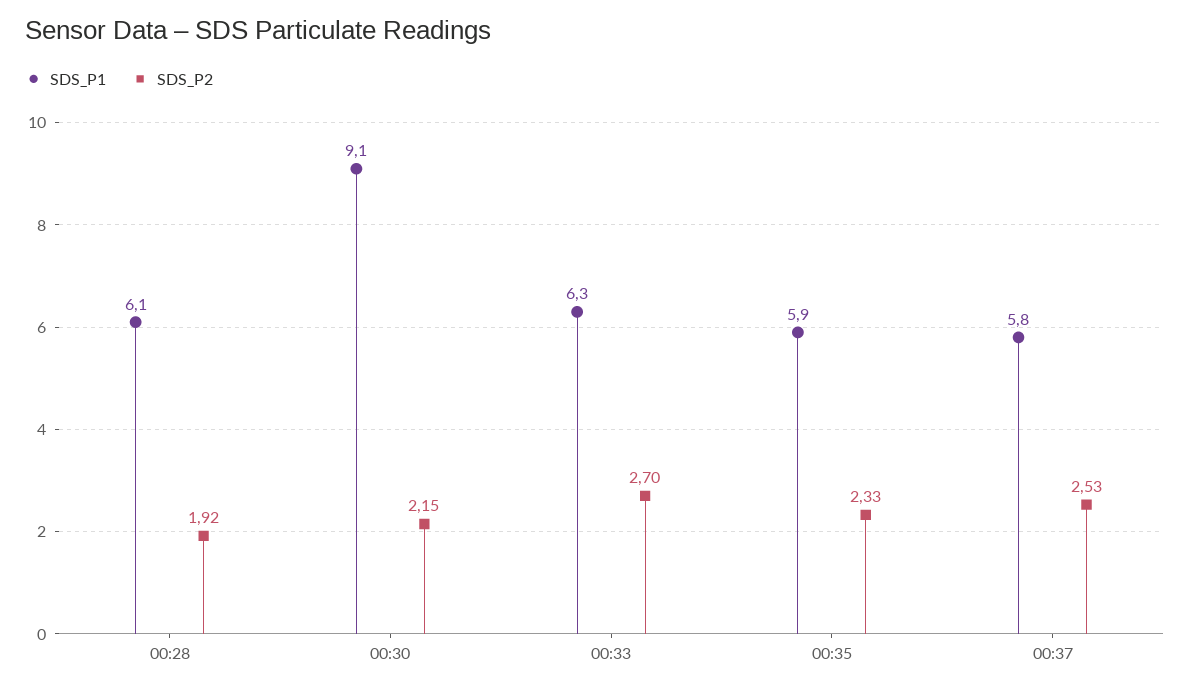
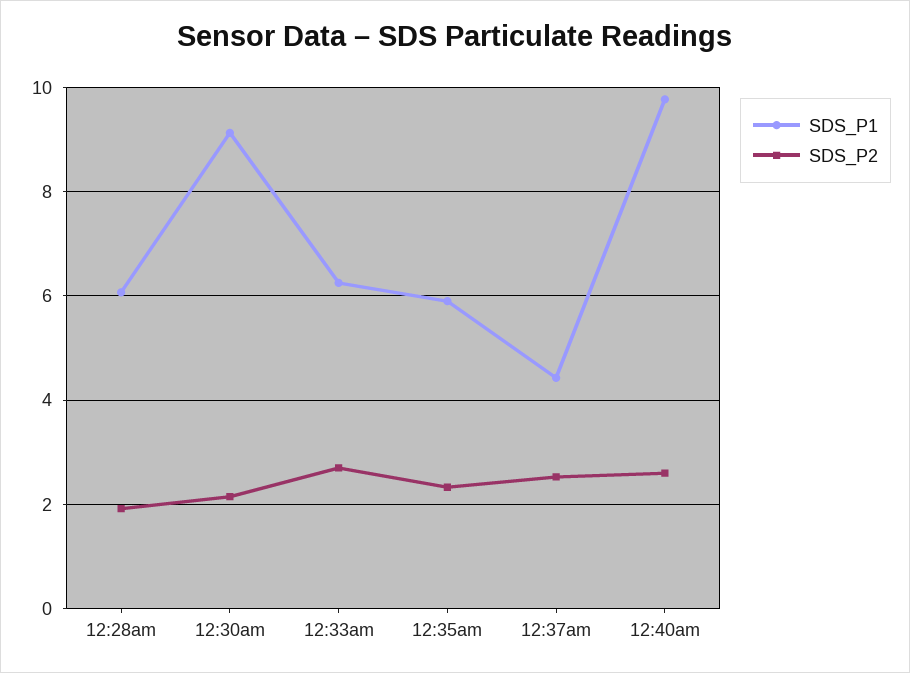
SDS_P1, 00:37: 5.8 -> 4.4
SDS_P1, 12:40am: none -> 9.8
SDS_P2, 12:40am: none -> 2.6

